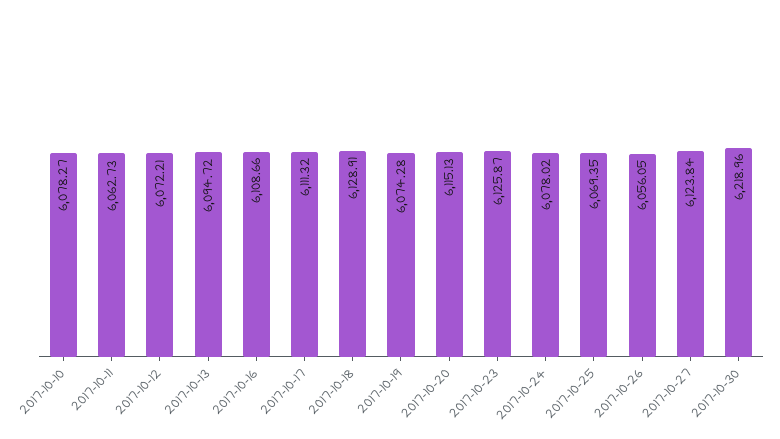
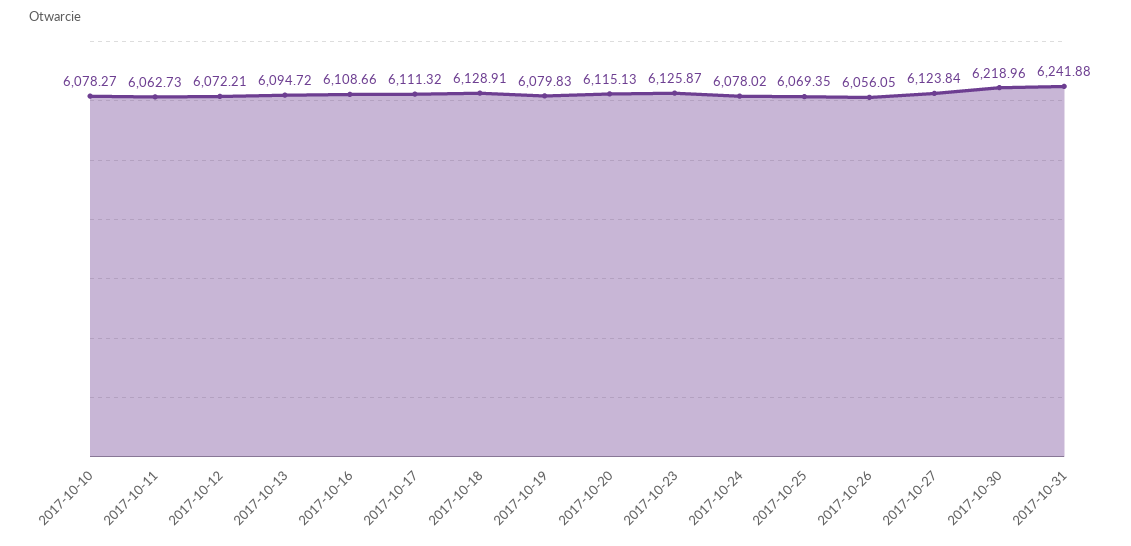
2017-10-19: 6074.28 -> 6079.83
2017-10-31: none -> 6241.88

